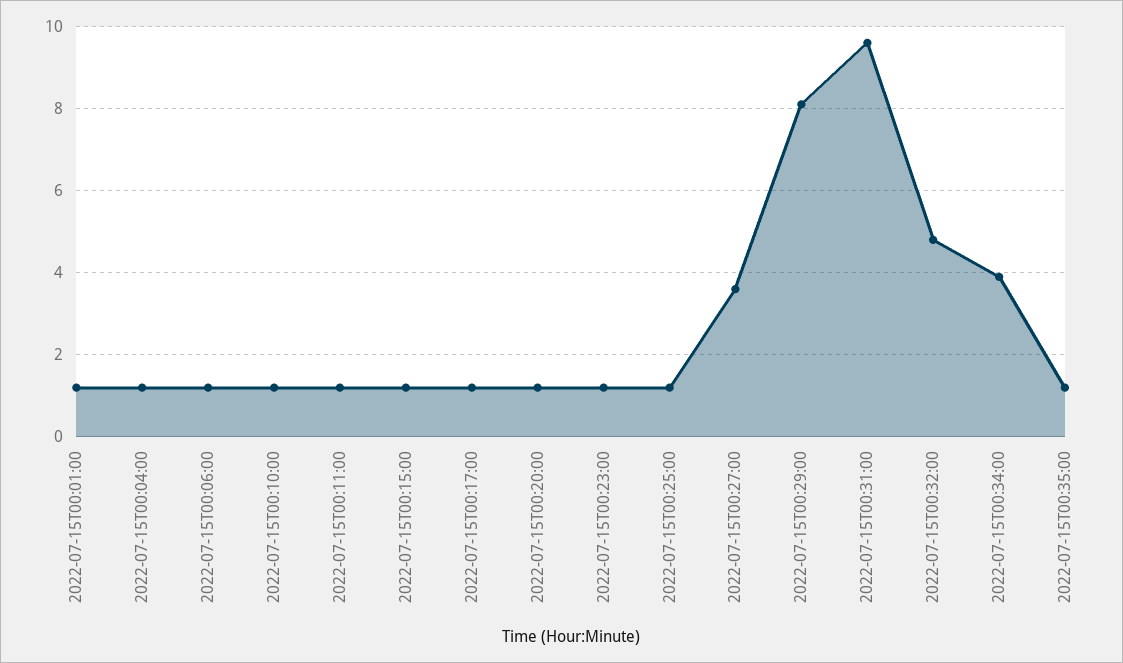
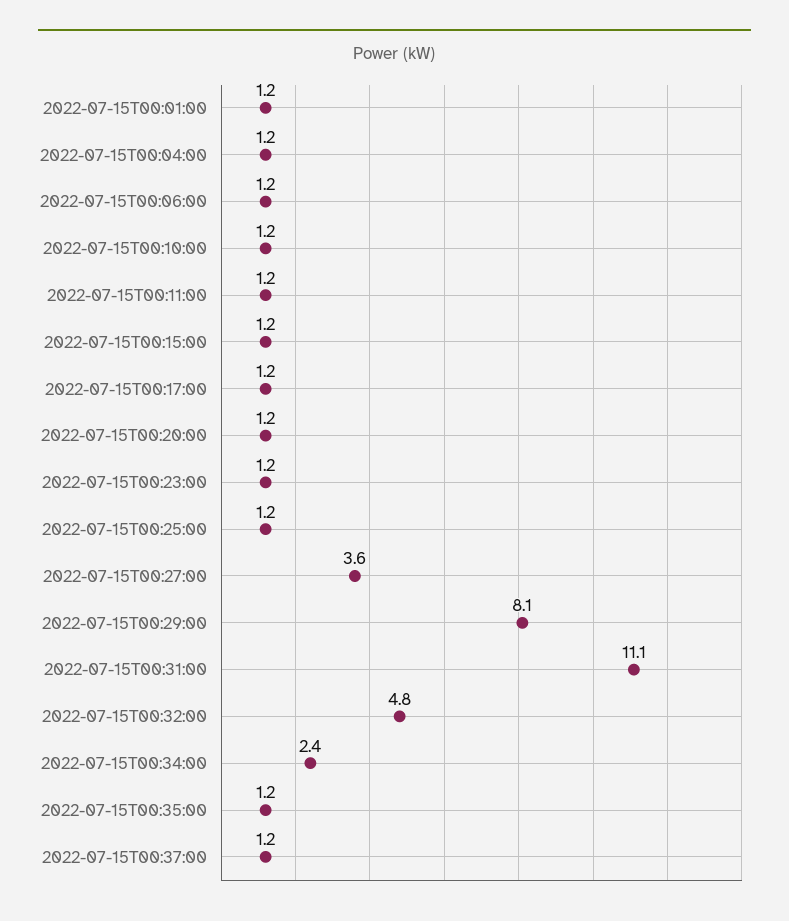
2022-07-15T00:31:00: 9.5 -> 11.1
2022-07-15T00:34:00: 4 -> 2.4
2022-07-15T00:37:00: none -> 1.2

